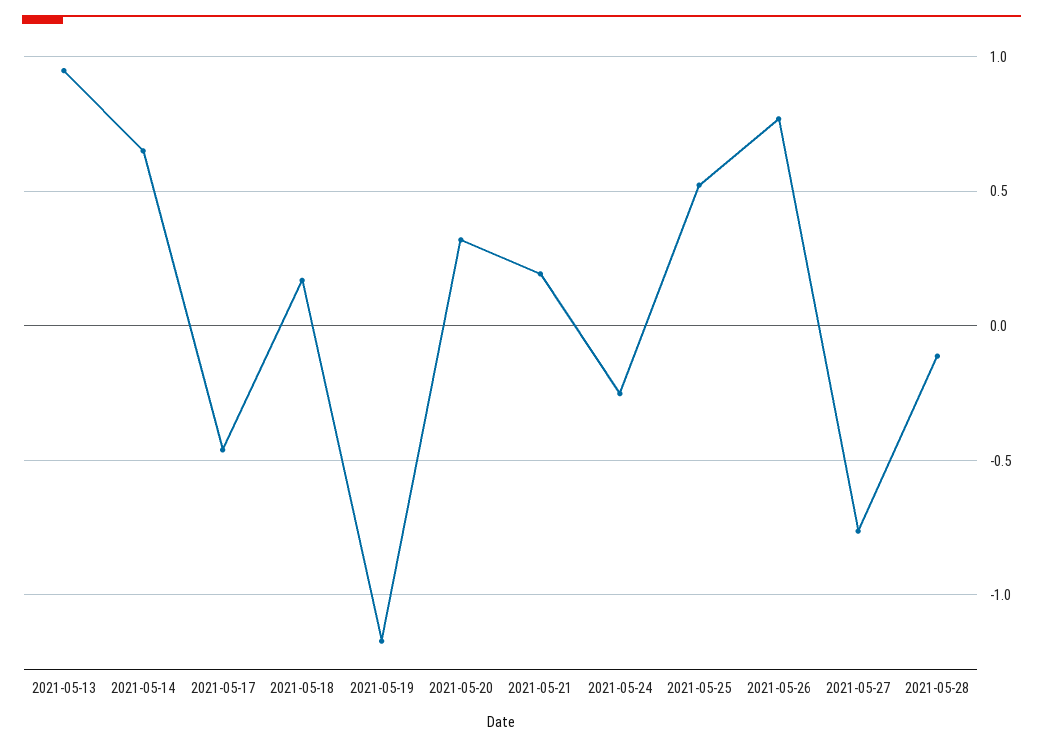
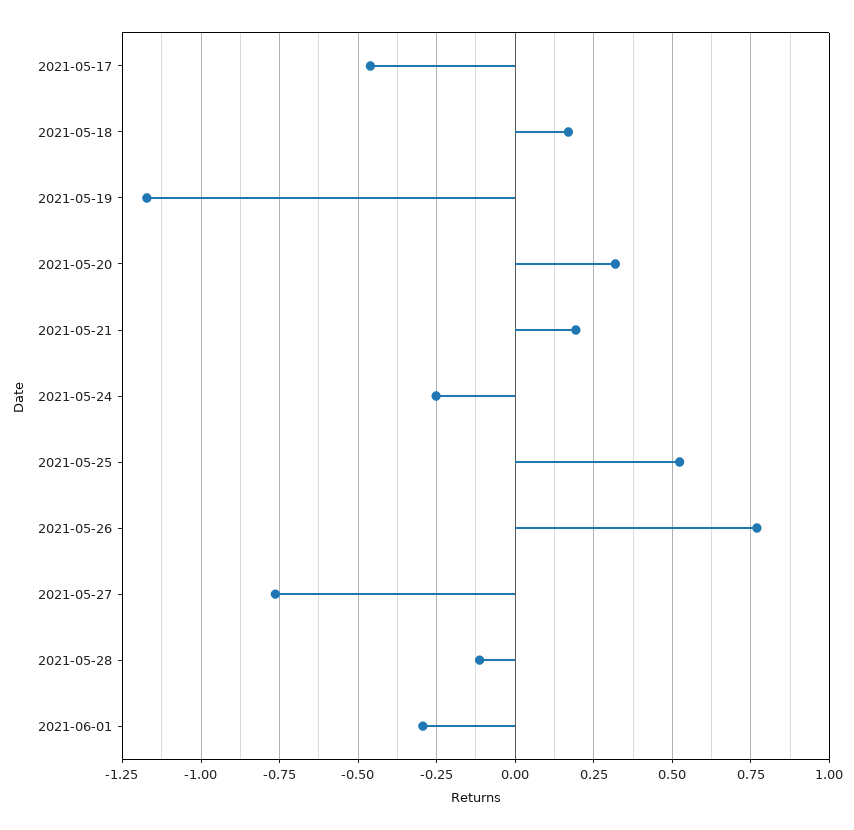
2021-05-13: 0.95 -> none
2021-05-14: 0.65 -> none
2021-06-01: none -> -0.3

